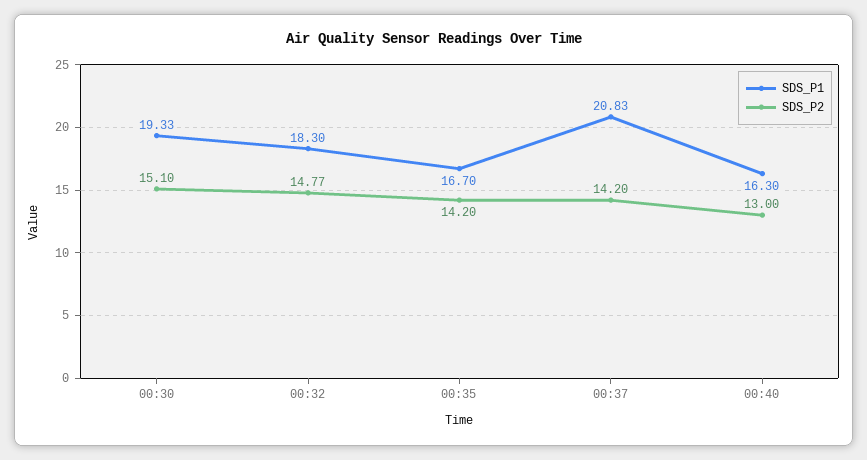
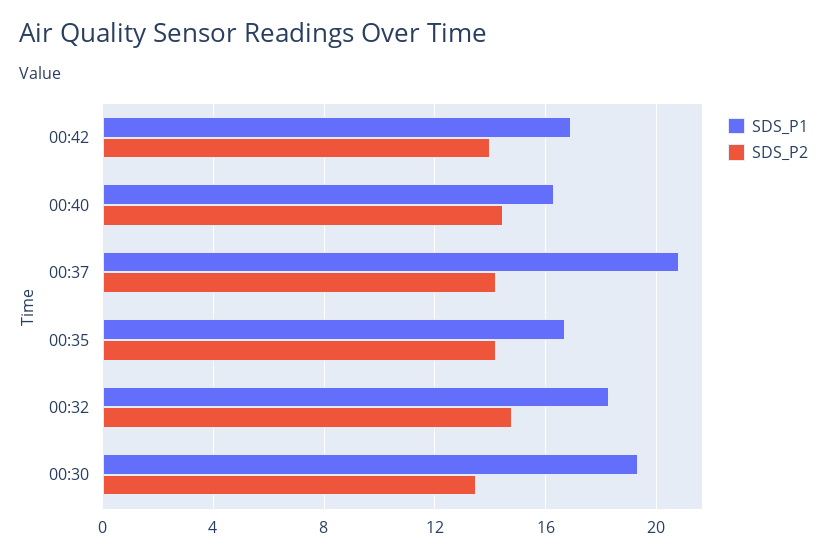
SDS_P2, 00:30: 15.1 -> 13.5
SDS_P2, 00:40: 13 -> 14.5
SDS_P1, 00:42: none -> 17
SDS_P2, 00:42: none -> 14

